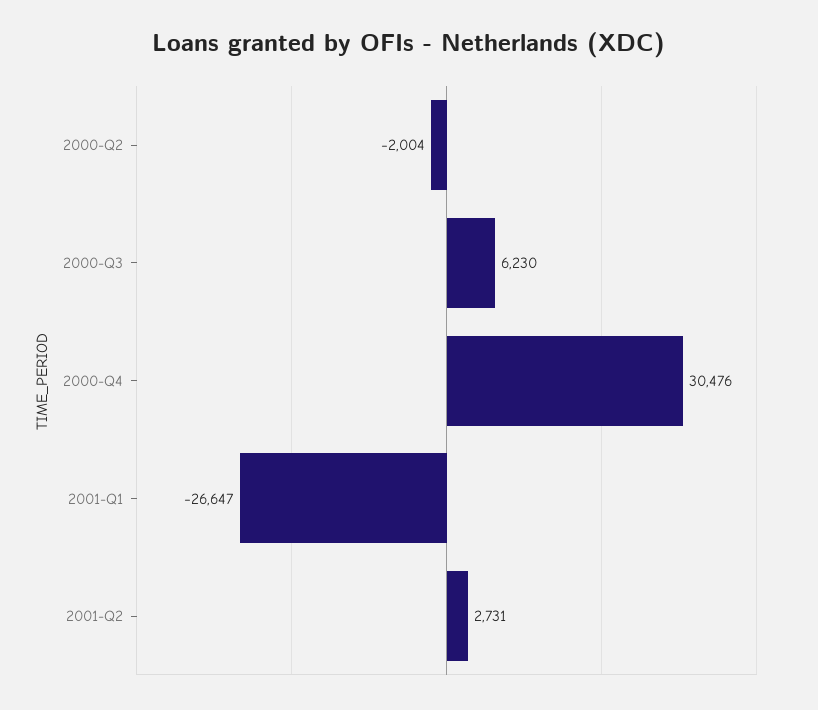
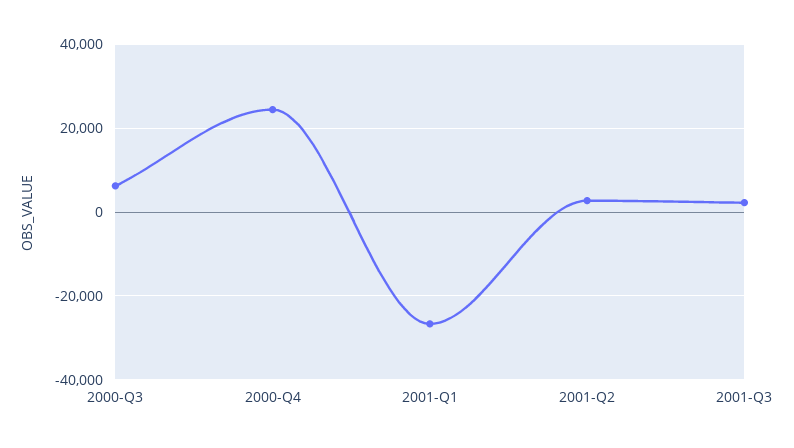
2000-Q2: -2004 -> none
2000-Q4: 30476 -> 24000
2001-Q3: none -> 2000

